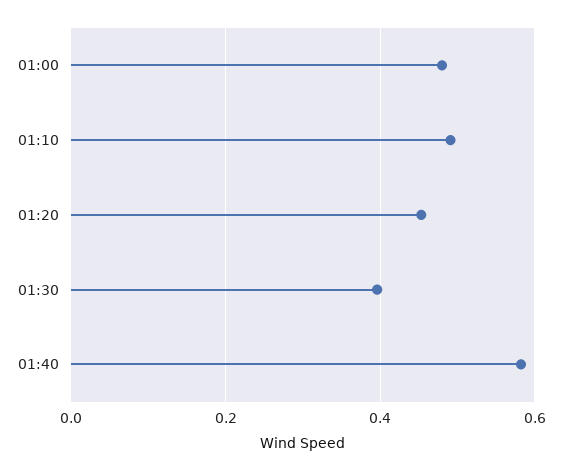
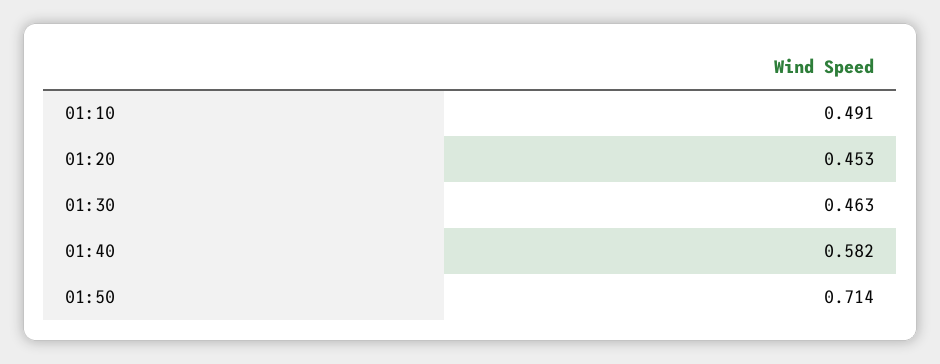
01:00: 0.48 -> none
01:30: 0.4 -> 0.463
01:50: none -> 0.714

